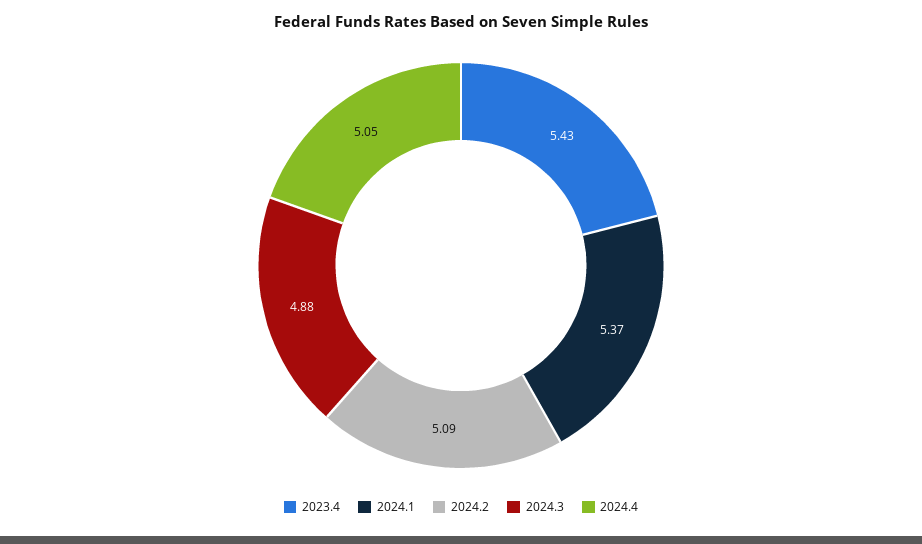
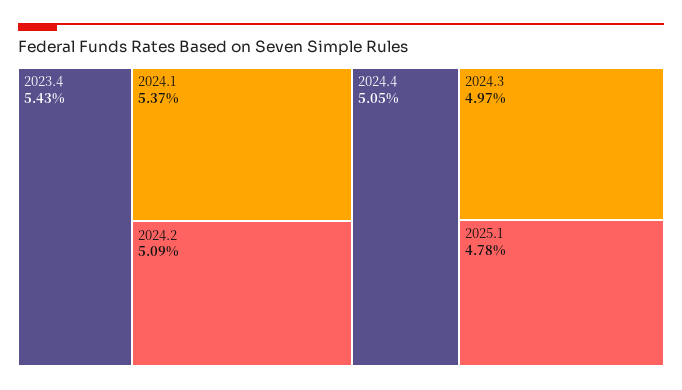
2024.3: 4.88 -> 4.97
2025.1: none -> 4.78

